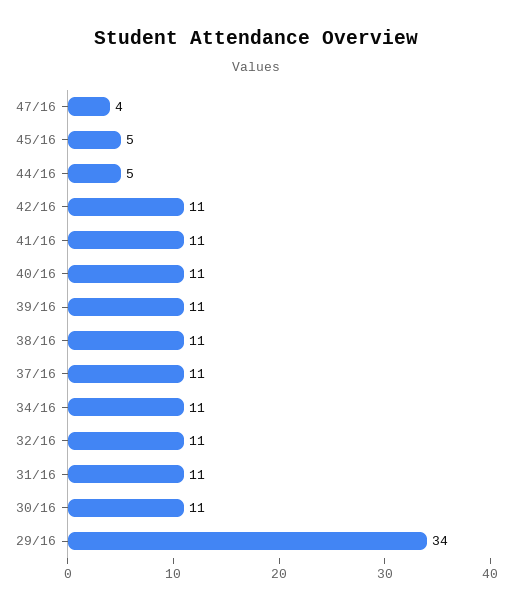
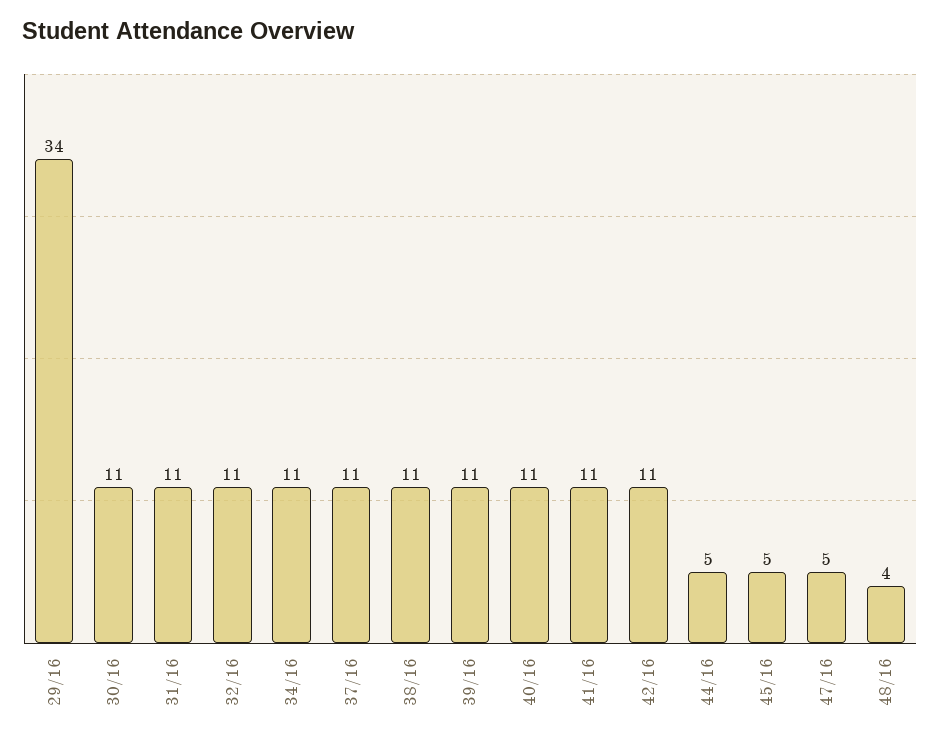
47/16: 4 -> 5
48/16: none -> 4

